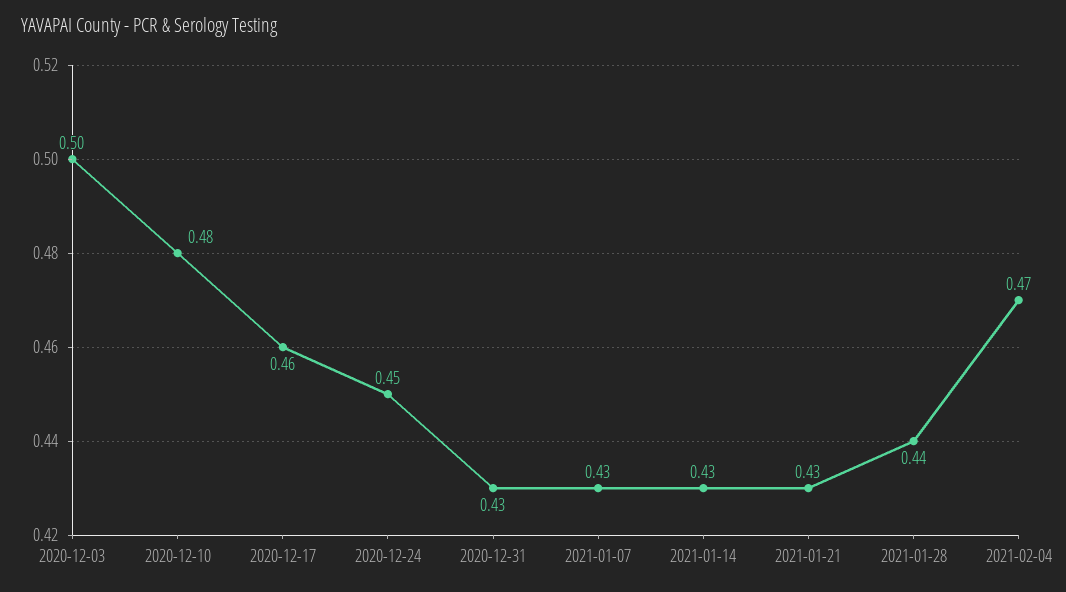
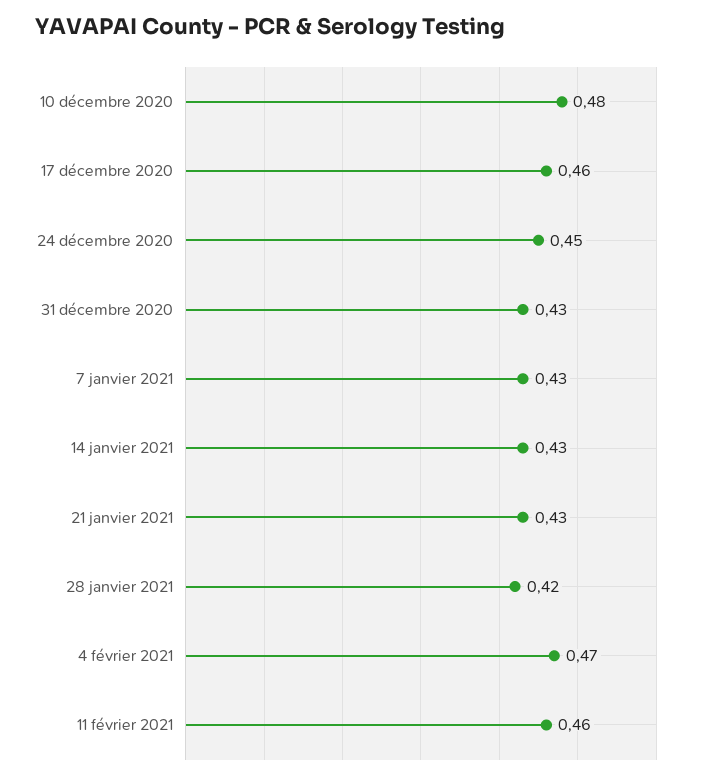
2020-12-03: 0.5 -> none
2021-01-28: 0.44 -> 0.42
11 février 2021: none -> 0.46

